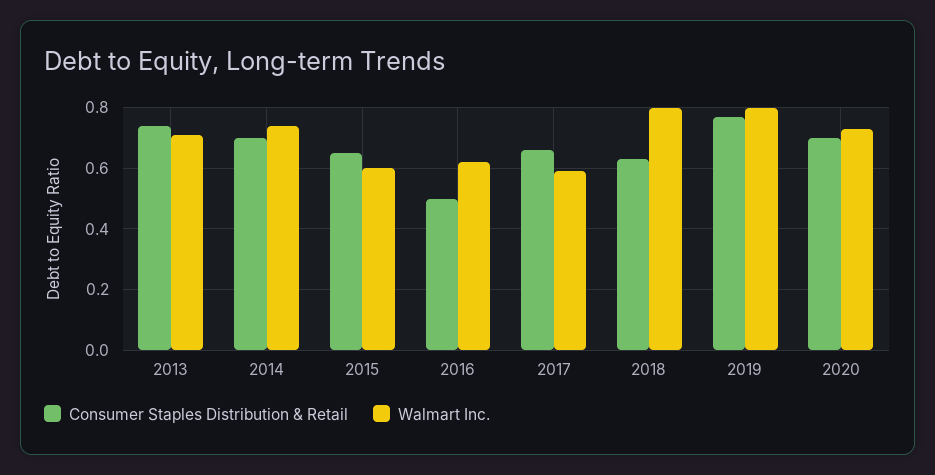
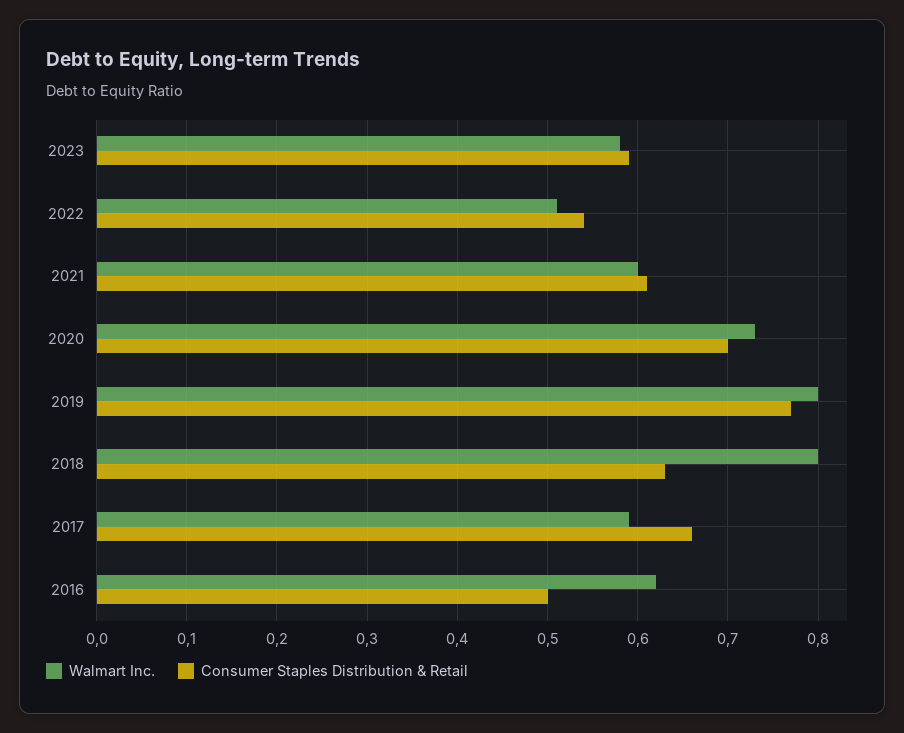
Consumer Staples Distribution & Retail, 2013: 0.75 -> none
Walmart Inc., 2013: 0.7 -> none
Consumer Staples Distribution & Retail, 2014: 0.7 -> none
Walmart Inc., 2014: 0.75 -> none
Consumer Staples Distribution & Retail, 2015: 0.65 -> none
Walmart Inc., 2015: 0.6 -> none
Walmart Inc., 2023: none -> 0.58
Consumer Staples Distribution & Retail, 2023: none -> 0.59
Walmart Inc., 2022: none -> 0.51
Consumer Staples Distribution & Retail, 2022: none -> 0.54
Walmart Inc., 2021: none -> 0.6
Consumer Staples Distribution & Retail, 2021: none -> 0.61

